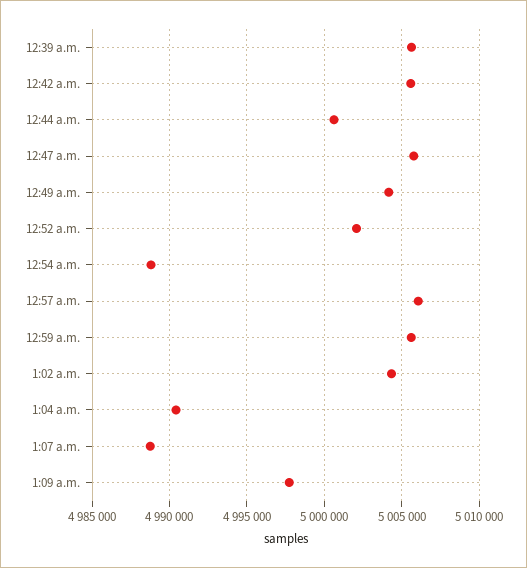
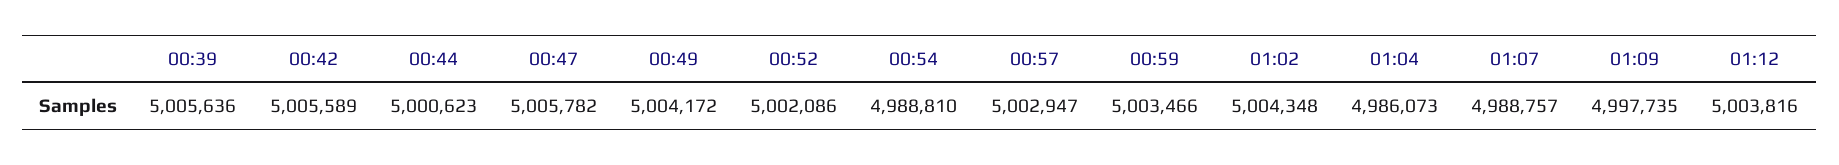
12:57 a.m.: 5006000 -> 5002947
12:59 a.m.: 5005500 -> 5003466
1:04 a.m.: 4990500 -> 4986073
01:12: none -> 5003816

